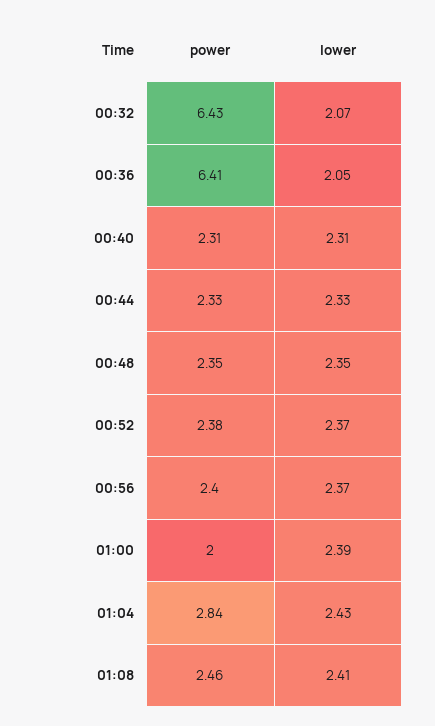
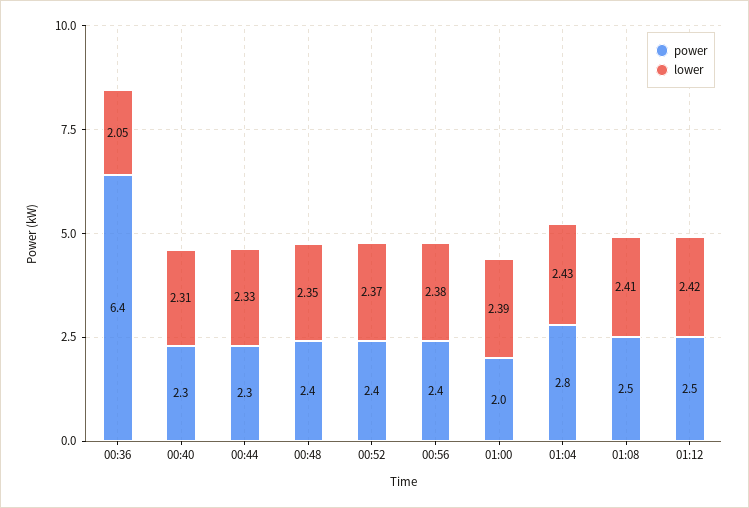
power, 00:32: 6.43 -> none
lower, 00:32: 2.07 -> none
lower, 00:56: 2.37 -> 2.38
power, 01:12: none -> 2.5
lower, 01:12: none -> 2.42

